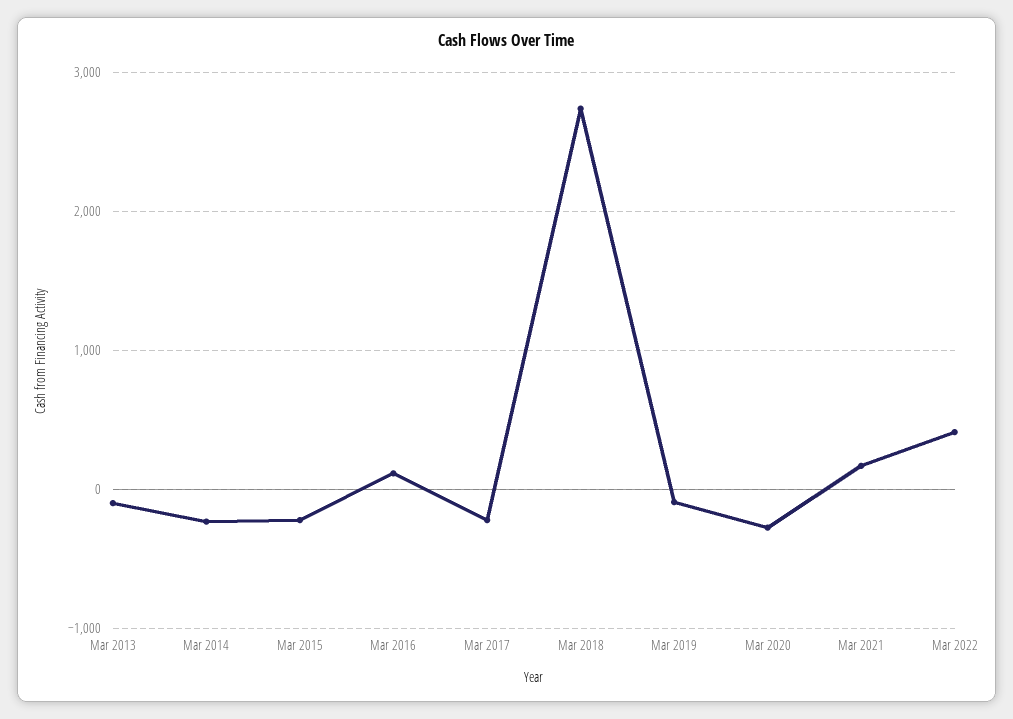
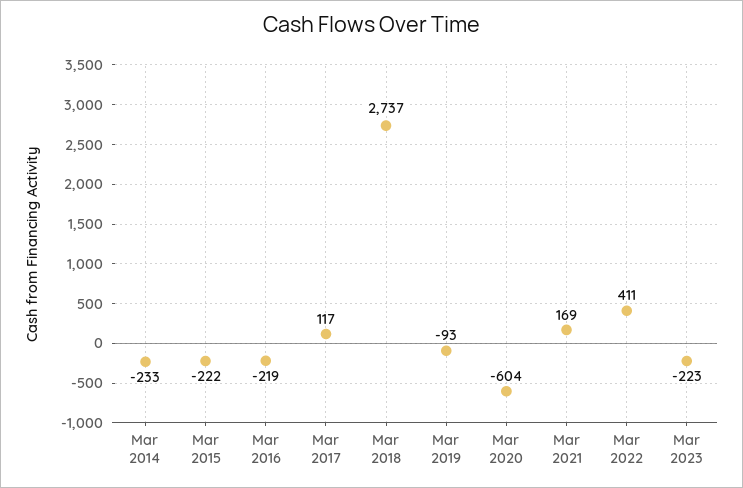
Mar 2013: -100 -> none
Mar 2016: 100 -> -219
Mar 2017: -200 -> 117
Mar 2020: -300 -> -604
Mar 2023: none -> -223

